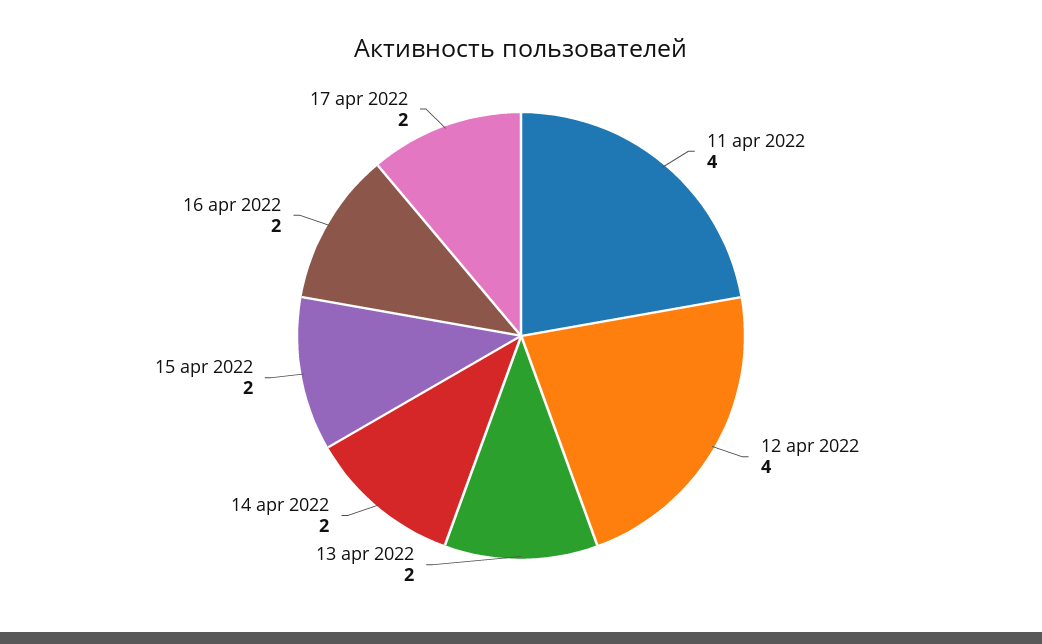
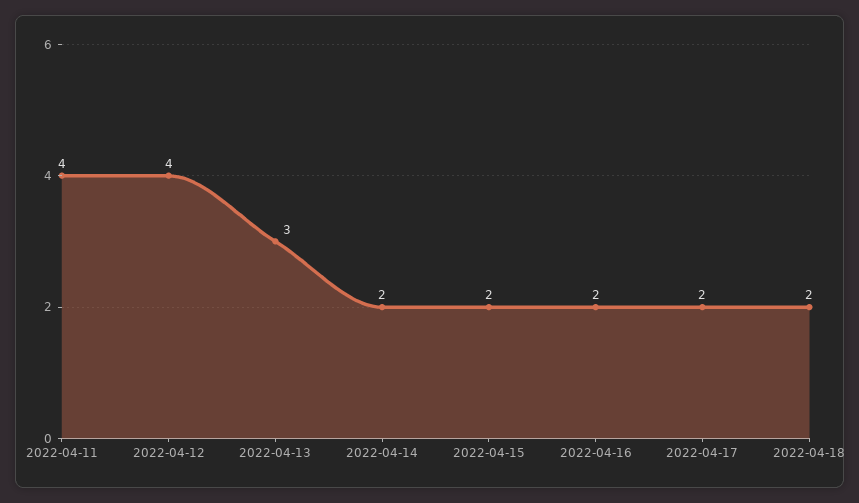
13 apr 2022: 2 -> 3
2022-04-18: none -> 2

